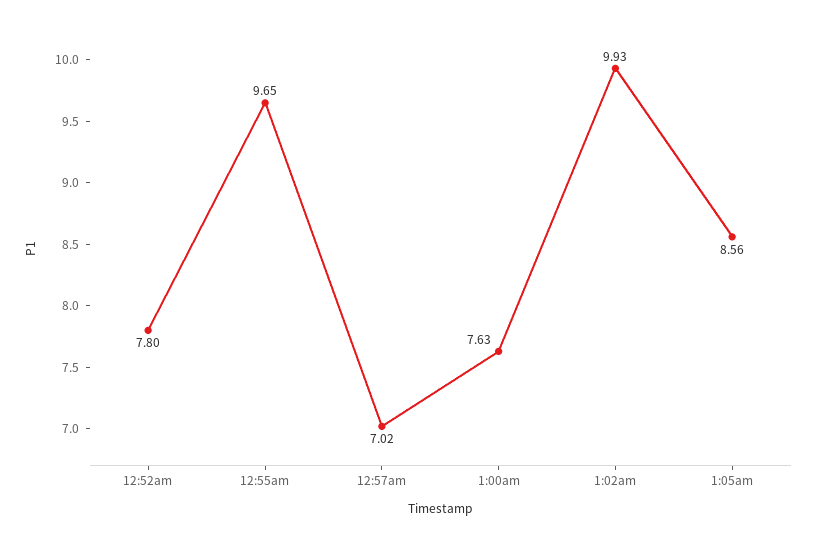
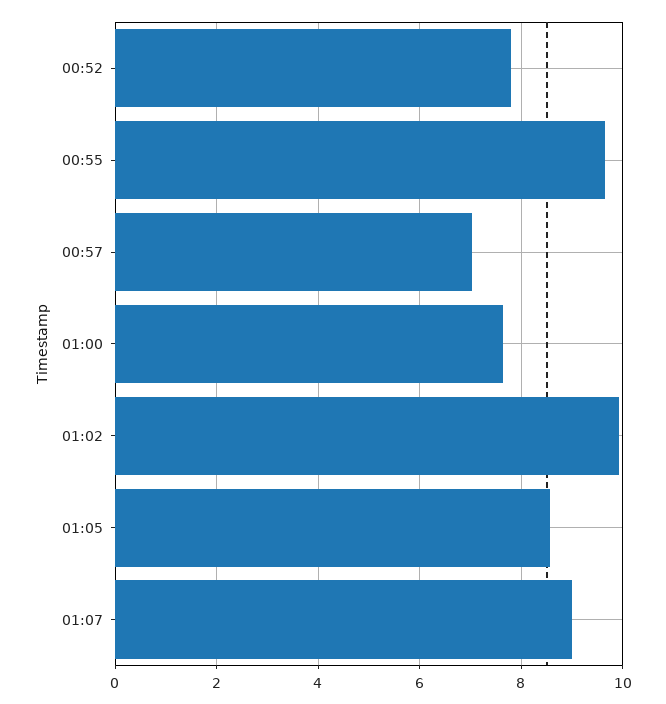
01:07: none -> 9

